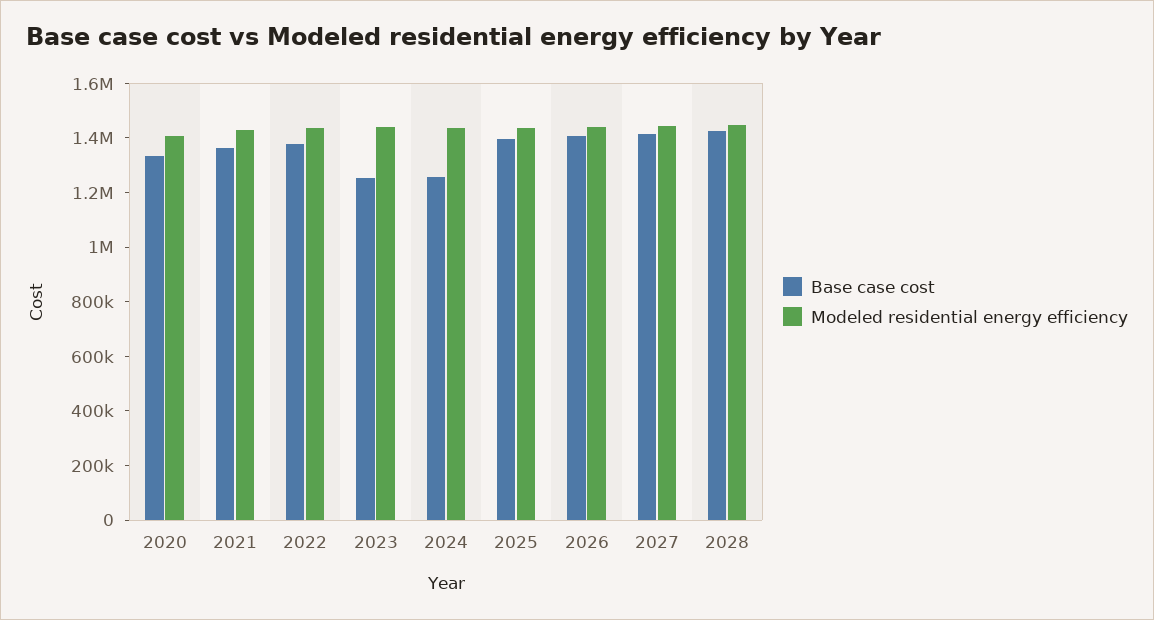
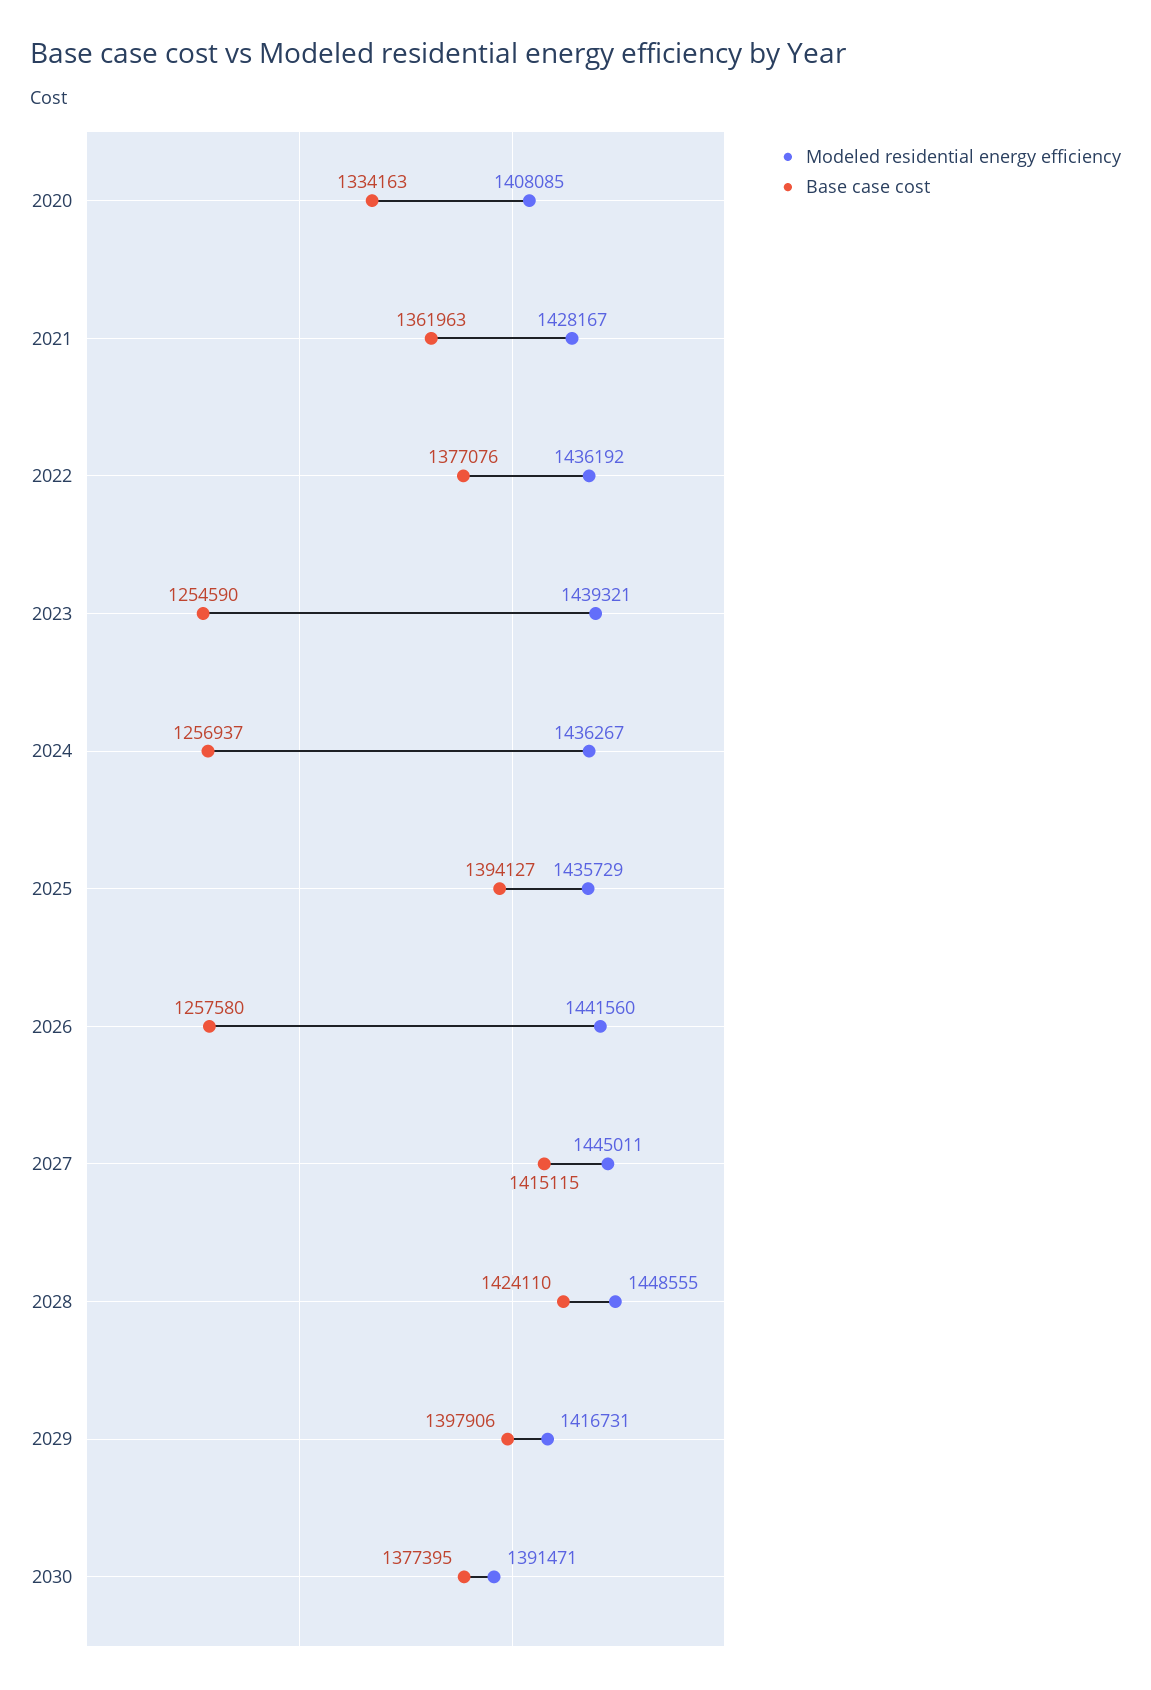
Base case cost, 2026: 1400000 -> 1257580
Modeled residential energy efficiency, 2029: none -> 1416731
Base case cost, 2029: none -> 1397906
Modeled residential energy efficiency, 2030: none -> 1391471
Base case cost, 2030: none -> 1377395

